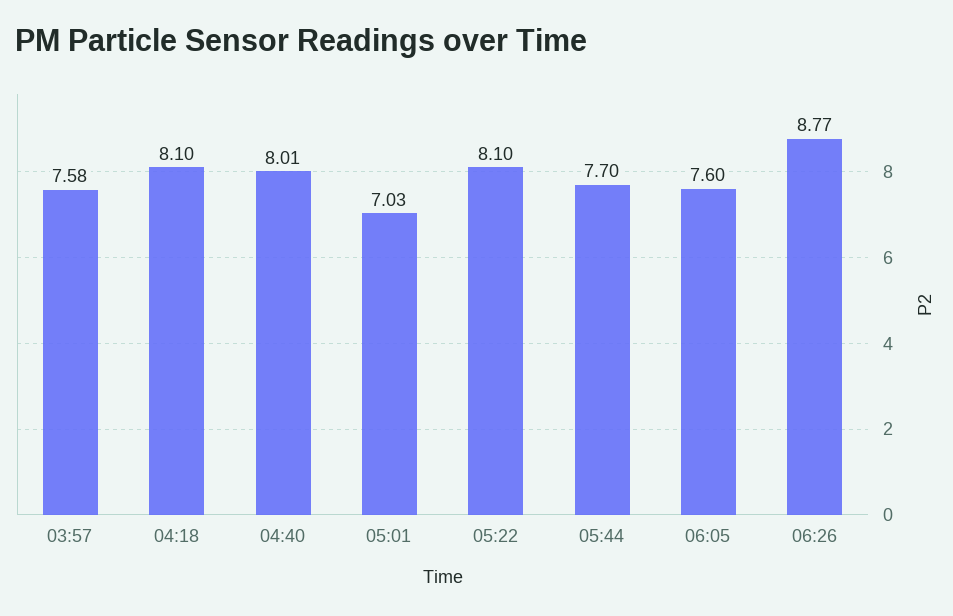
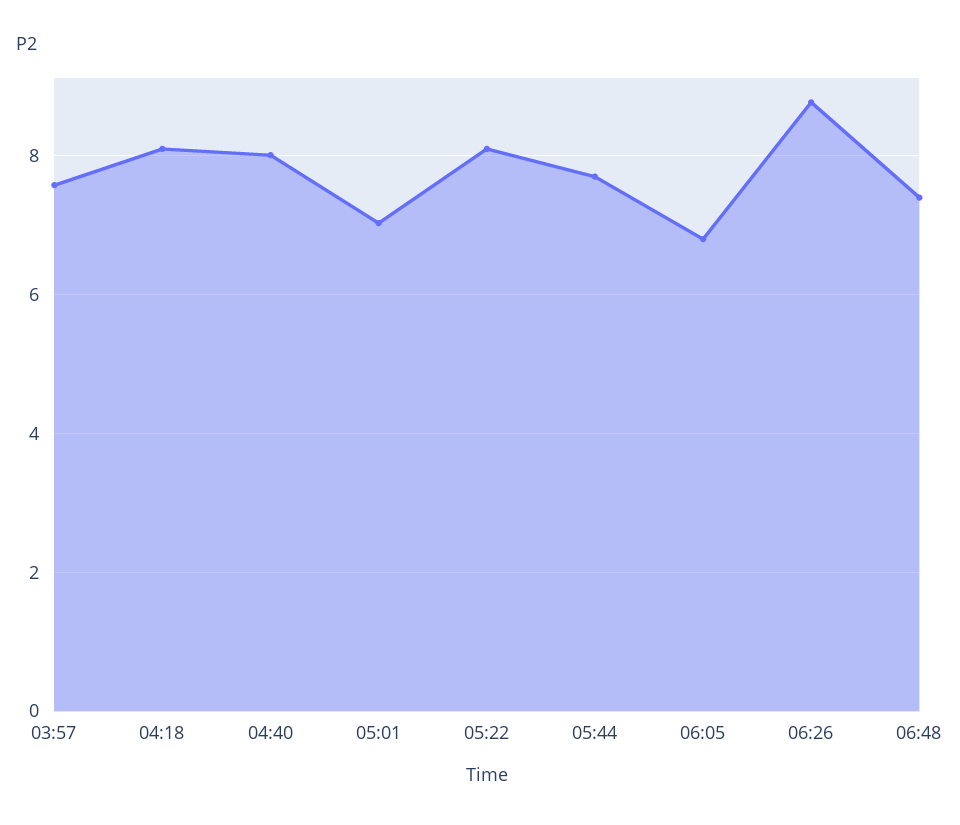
06:05: 7.6 -> 6.8
06:48: none -> 7.4

